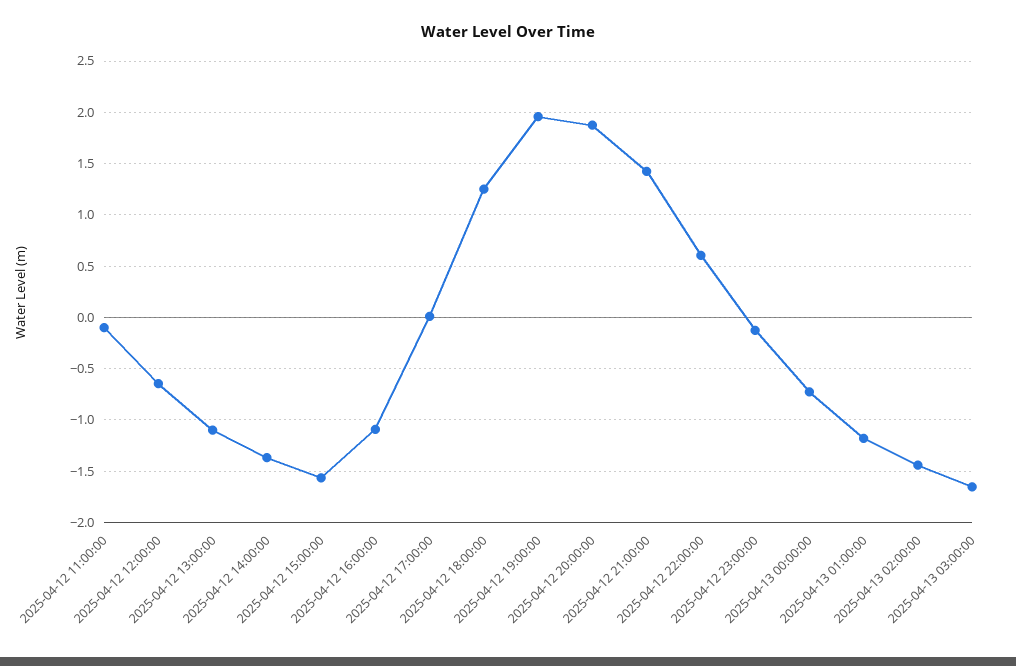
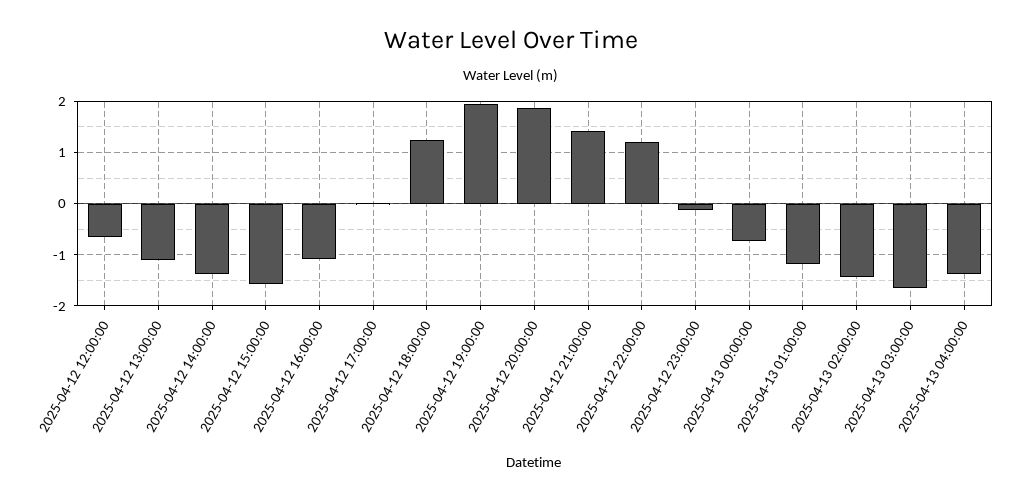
2025-04-12 11:00:00: -0.1 -> none
2025-04-12 22:00:00: 0.6 -> 1.2
2025-04-13 04:00:00: none -> -1.4

